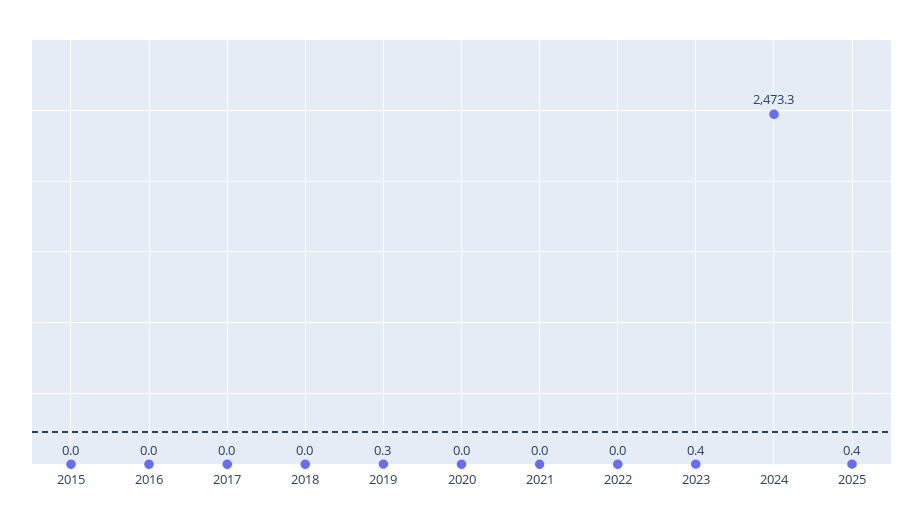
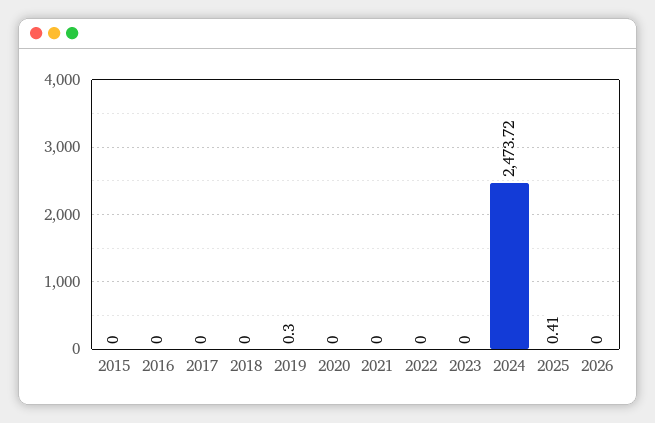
2023: 0.4 -> 0
2024: 2473.3 -> 2473.72
2026: none -> 0

